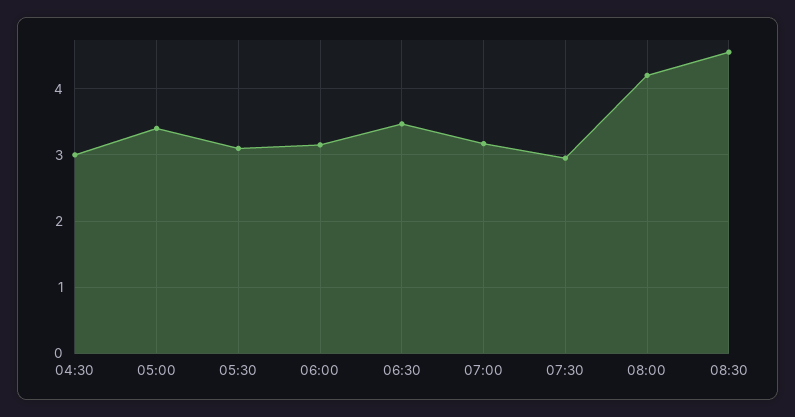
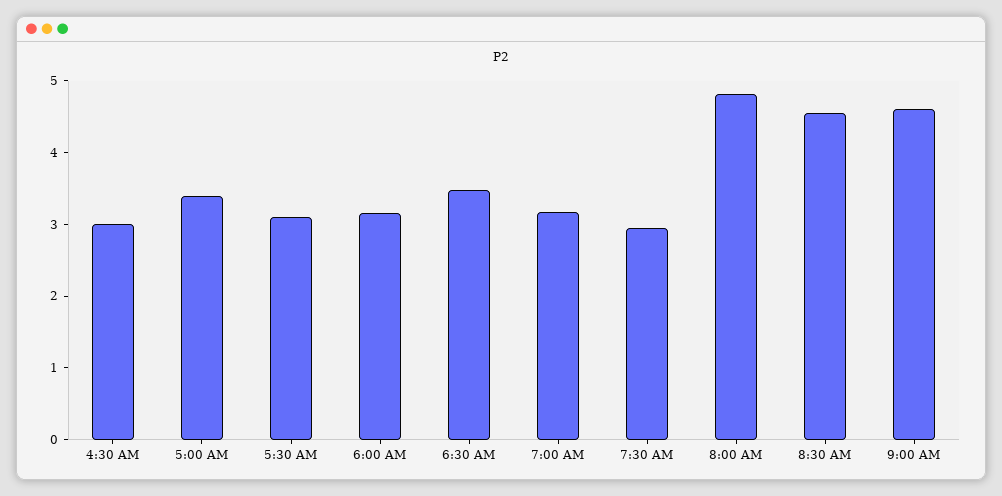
08:00: 4.2 -> 4.8
9:00 AM: none -> 4.6

